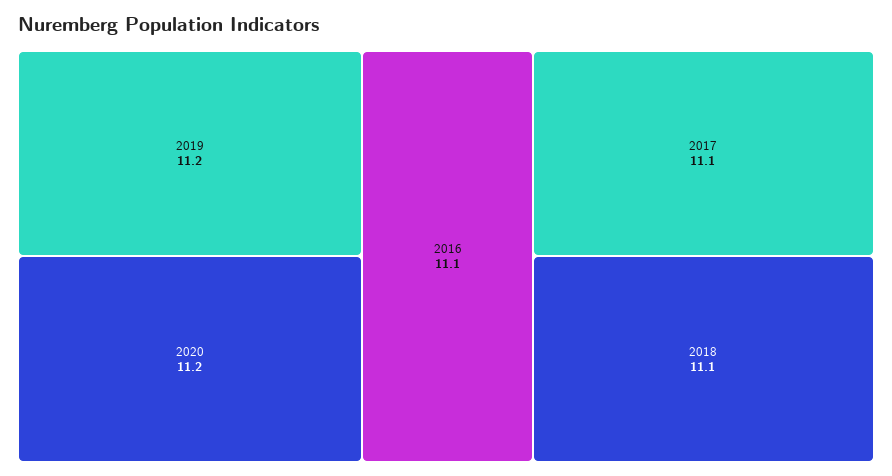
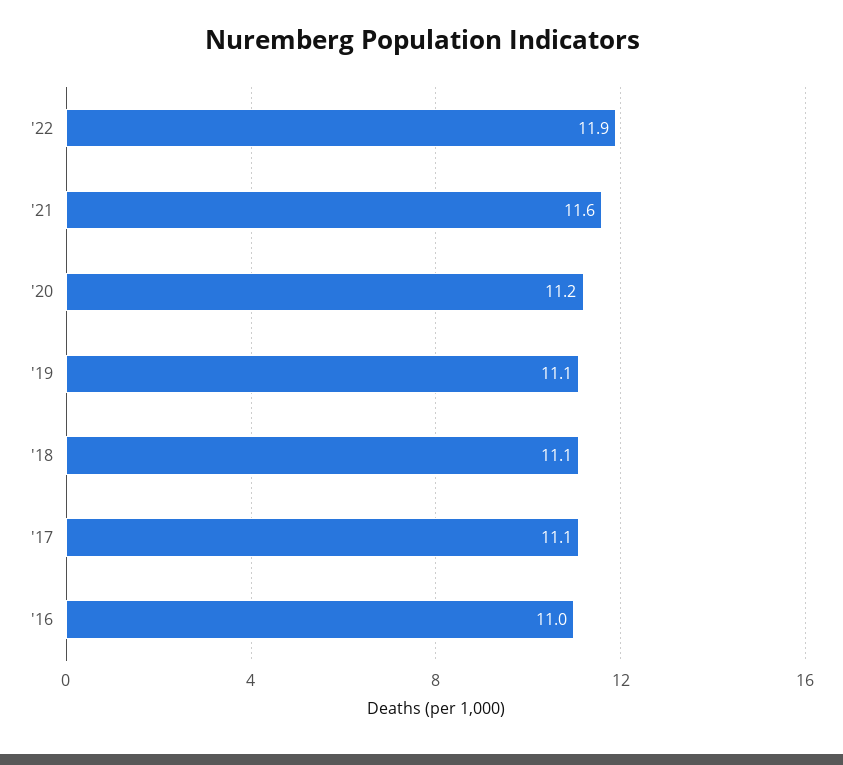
2019: 11.2 -> 11.1
2016: 11.1 -> 11
'22: none -> 11.9
'21: none -> 11.6

